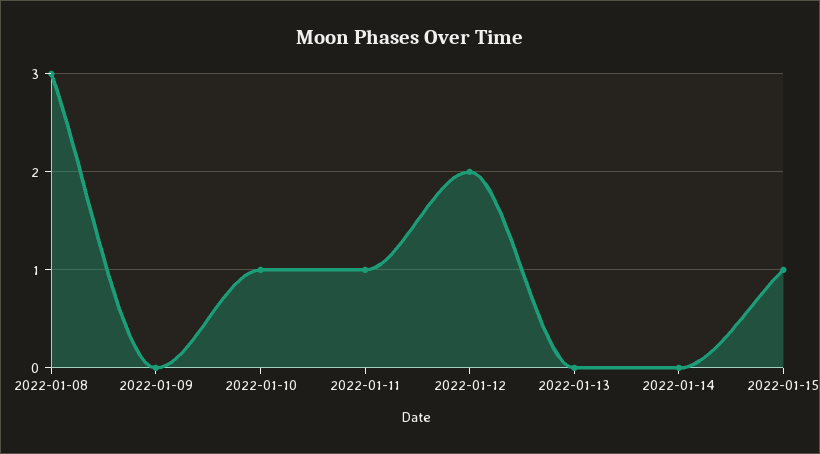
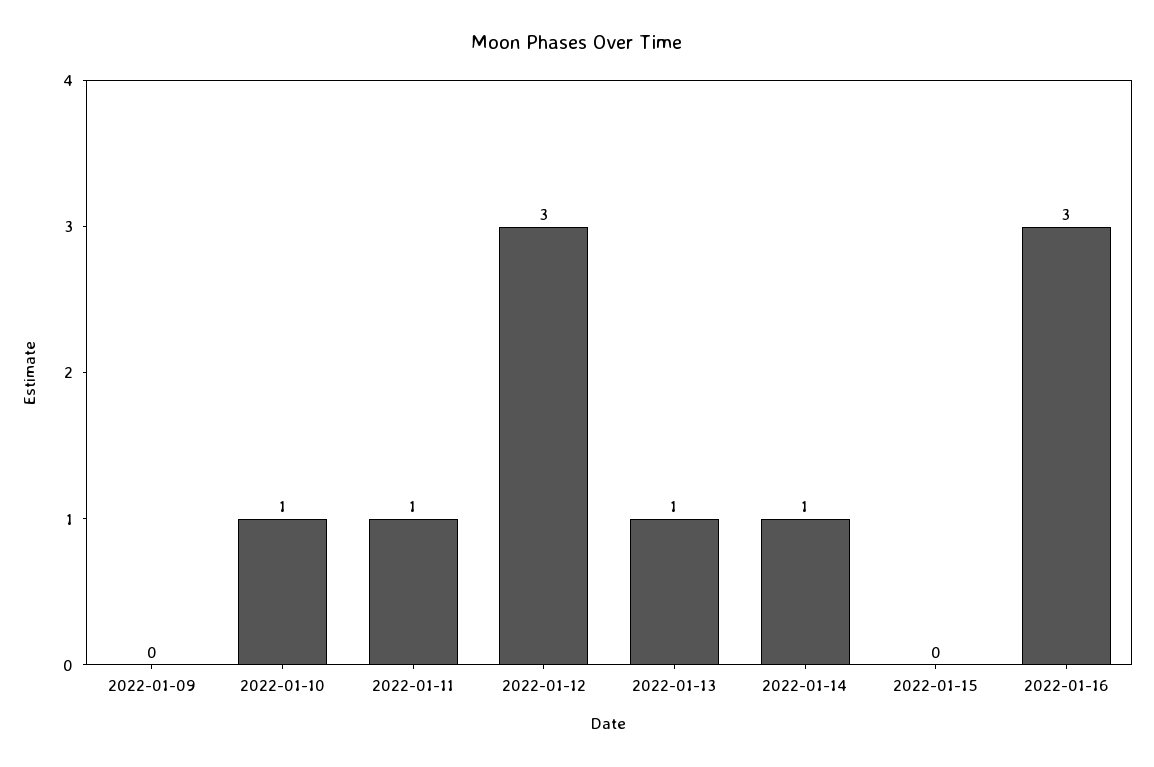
2022-01-08: 3 -> none
2022-01-12: 2 -> 3
2022-01-13: 0 -> 1
2022-01-14: 0 -> 1
2022-01-15: 1 -> 0
2022-01-16: none -> 3

